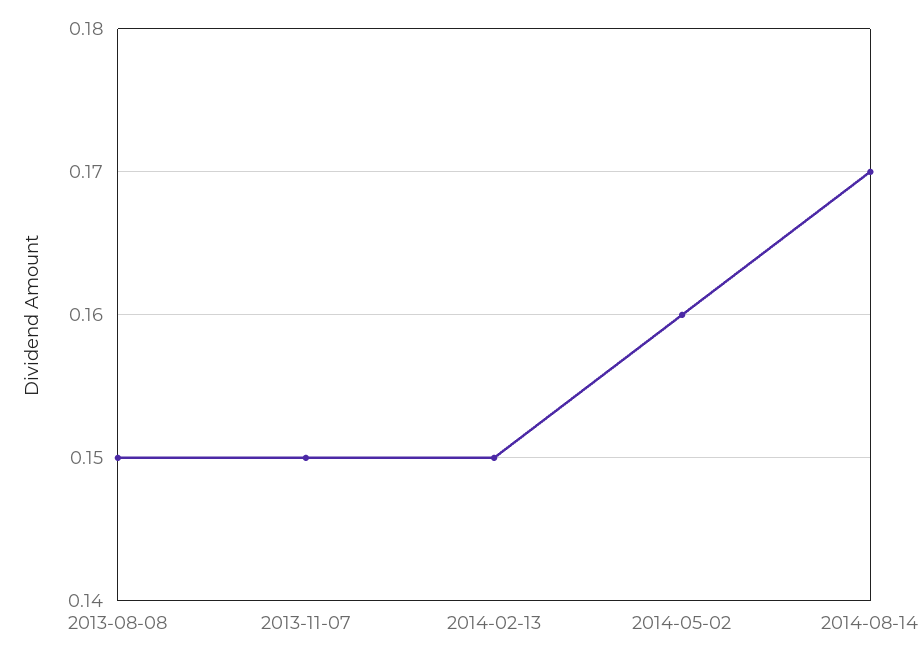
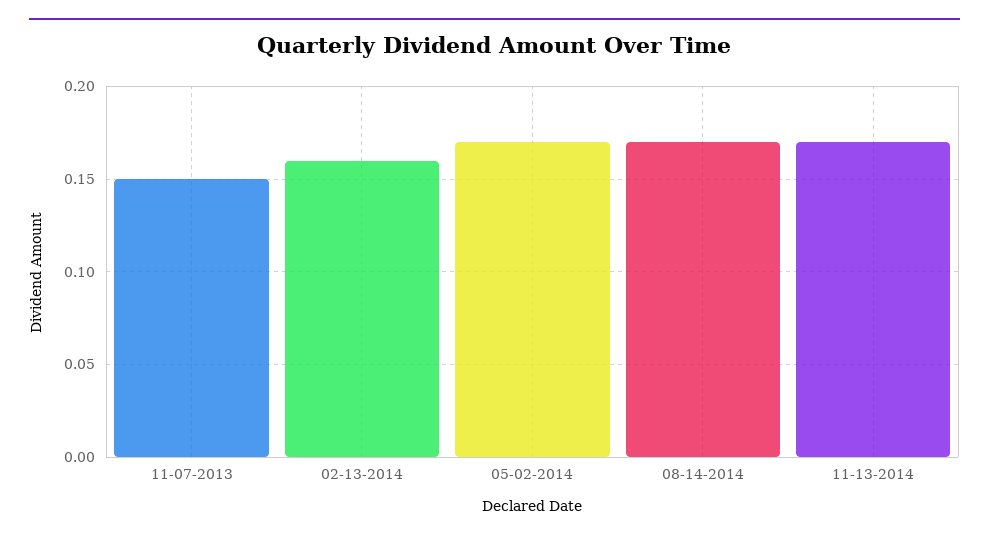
2013-08-08: 0.15 -> none
2014-02-13: 0.15 -> 0.16
2014-05-02: 0.16 -> 0.17
11-13-2014: none -> 0.17

